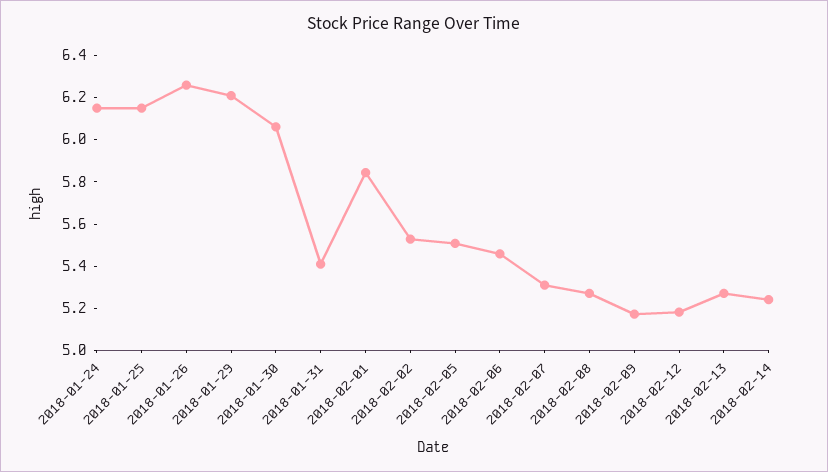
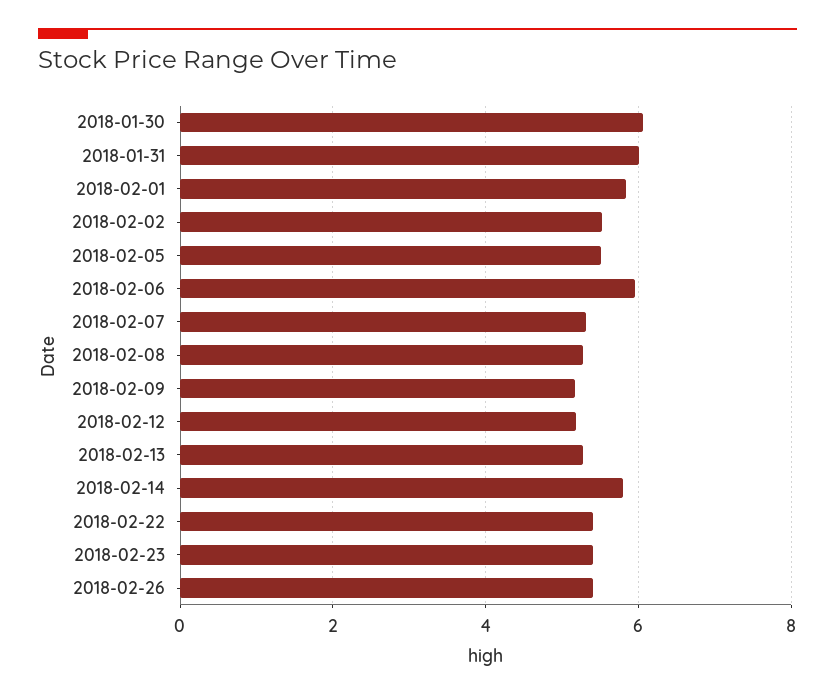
2018-01-24: 6.15 -> none
2018-01-25: 6.15 -> none
2018-01-26: 6.25 -> none
2018-01-29: 6.2 -> none
2018-01-31: 5.4 -> 6
2018-02-06: 5.45 -> 6
2018-02-14: 5.25 -> 5.8
2018-02-22: none -> 5.4
2018-02-23: none -> 5.4
2018-02-26: none -> 5.4

